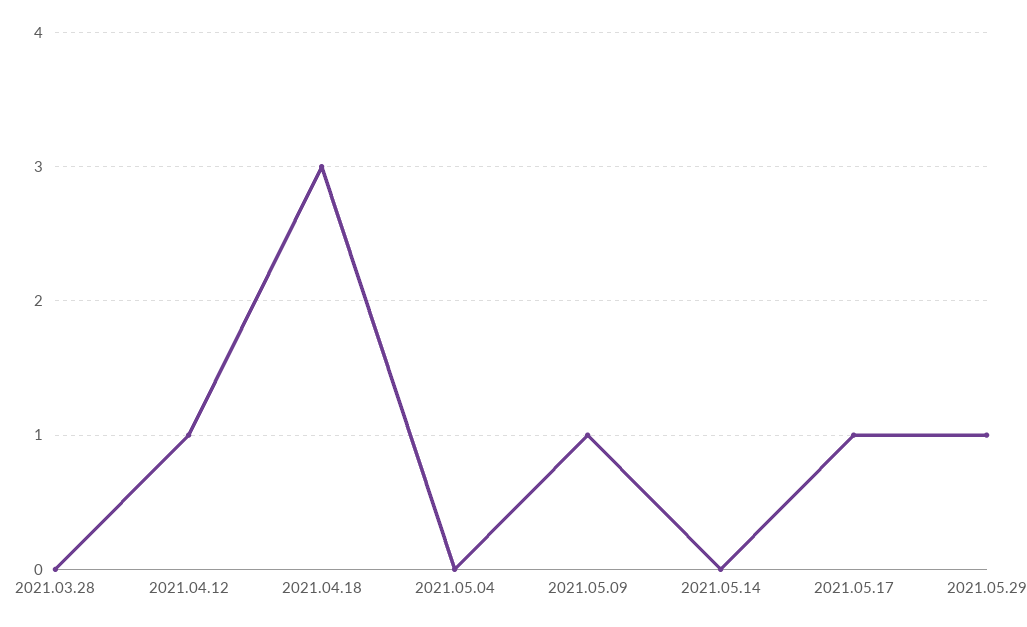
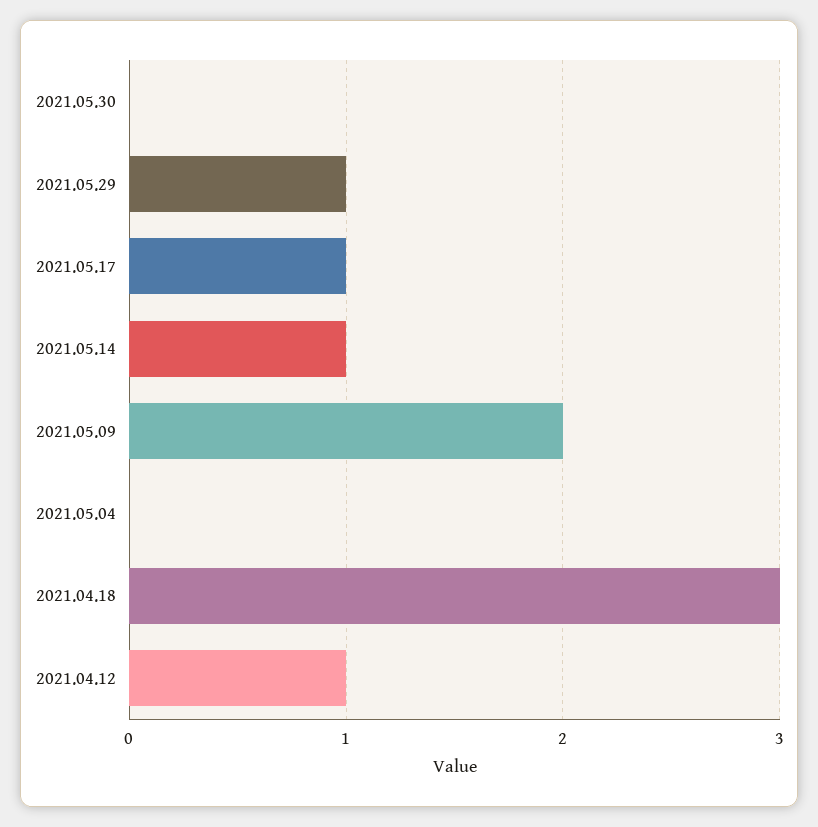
2021.03.28: 0 -> none
2021.05.09: 1 -> 2
2021.05.14: 0 -> 1
2021.05.30: none -> 0

